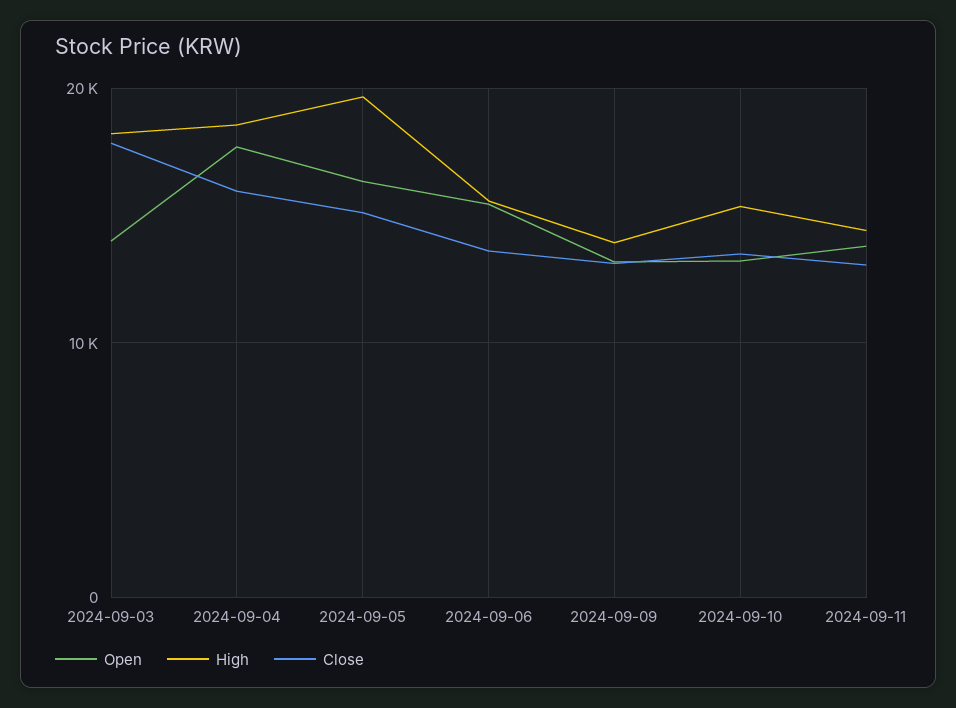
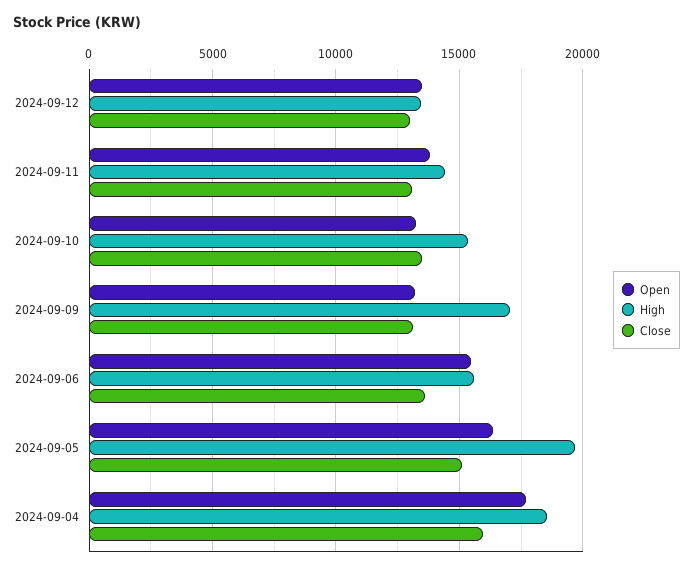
Open, 2024-09-03: 14000 -> none
High, 2024-09-03: 18000 -> none
Close, 2024-09-03: 18000 -> none
High, 2024-09-09: 14000 -> 17000
Open, 2024-09-12: none -> 13500
High, 2024-09-12: none -> 13500
Close, 2024-09-12: none -> 13000

